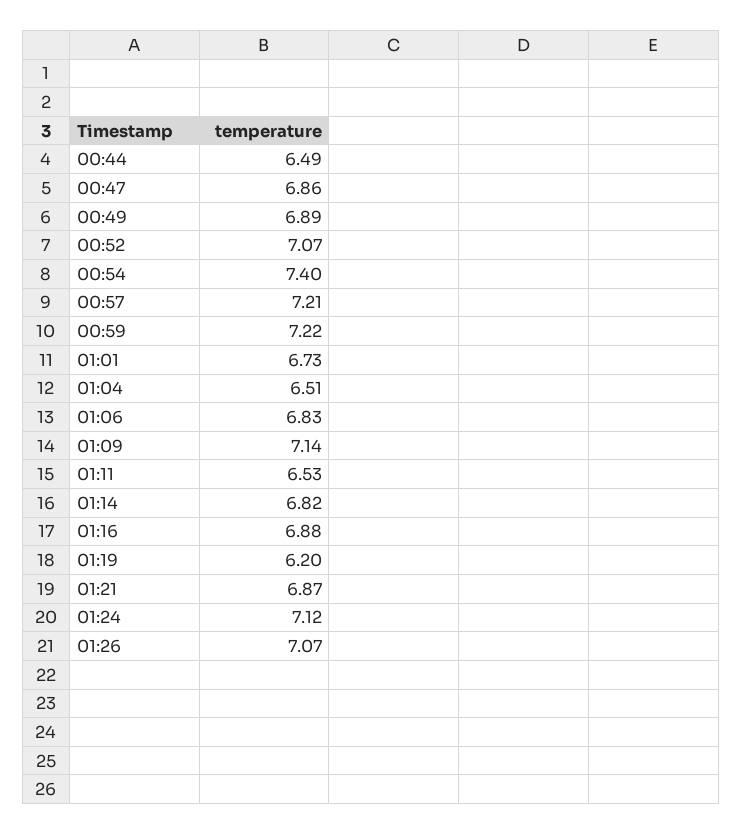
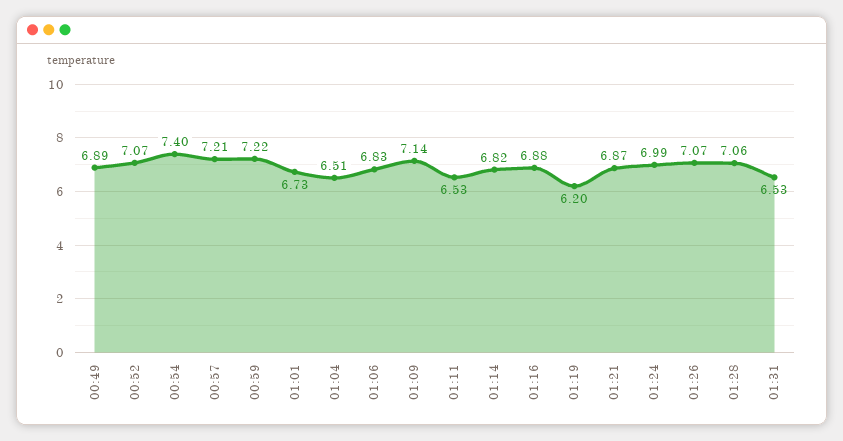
00:44: 6.49 -> none
00:47: 6.86 -> none
01:24: 7.12 -> 6.99
01:28: none -> 7.06
01:31: none -> 6.53

